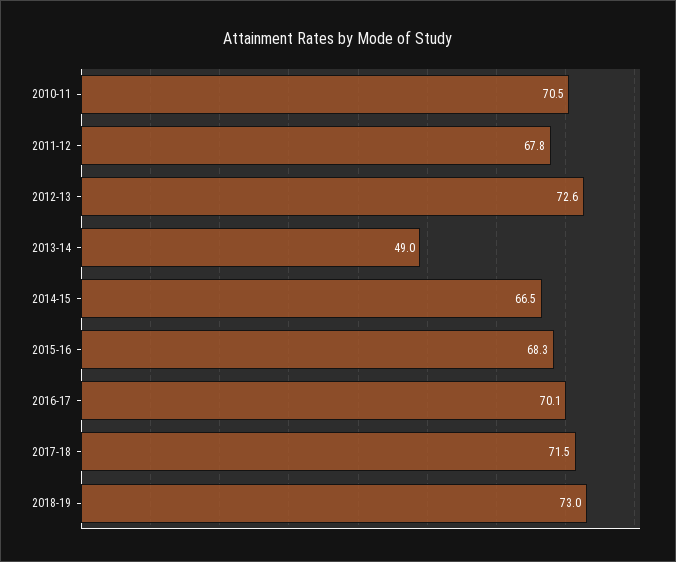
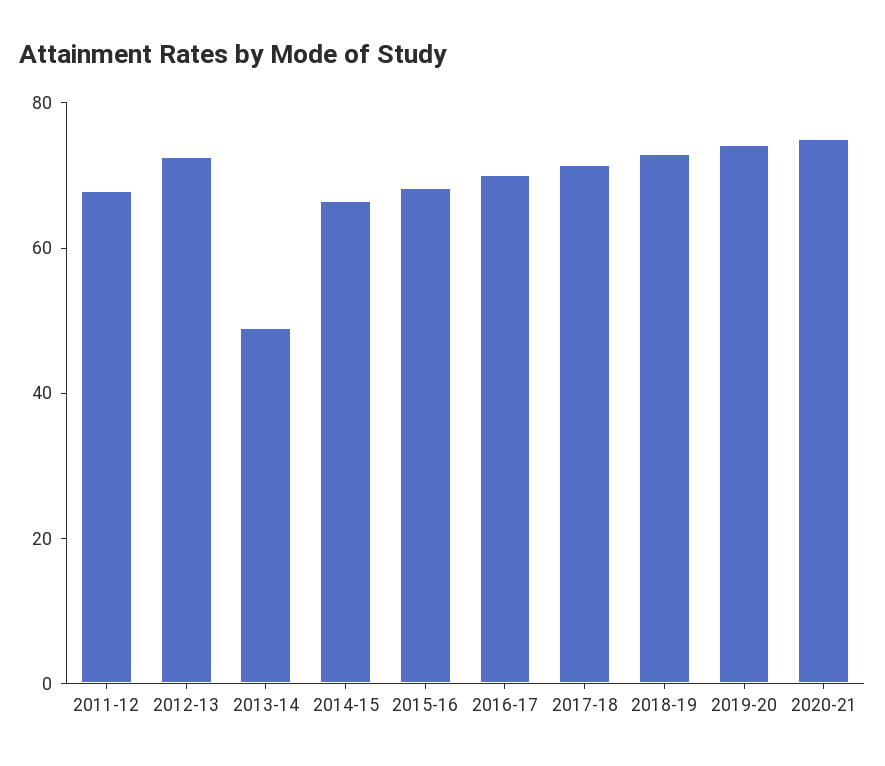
2010-11: 70.5 -> none
2019-20: none -> 75
2020-21: none -> 75

